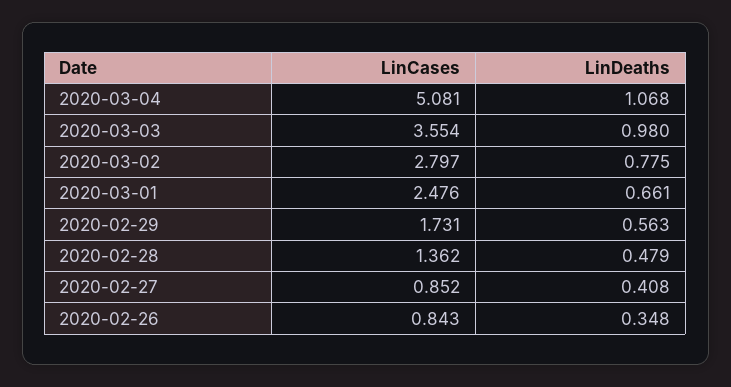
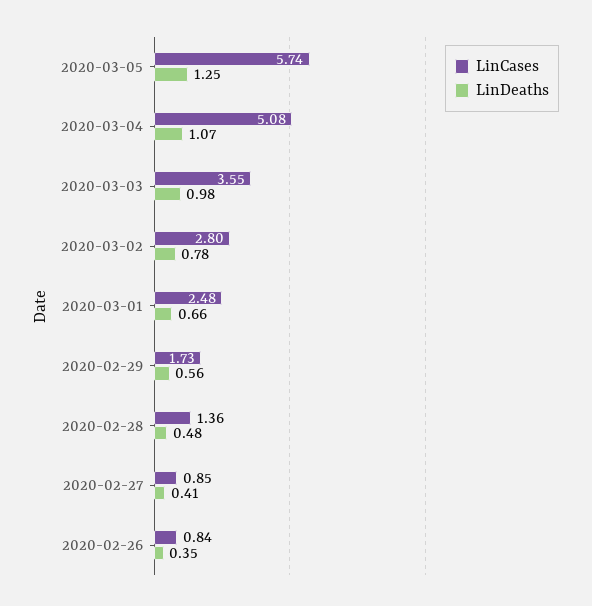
LinCases, 2020-03-05: none -> 5.74
LinDeaths, 2020-03-05: none -> 1.25

